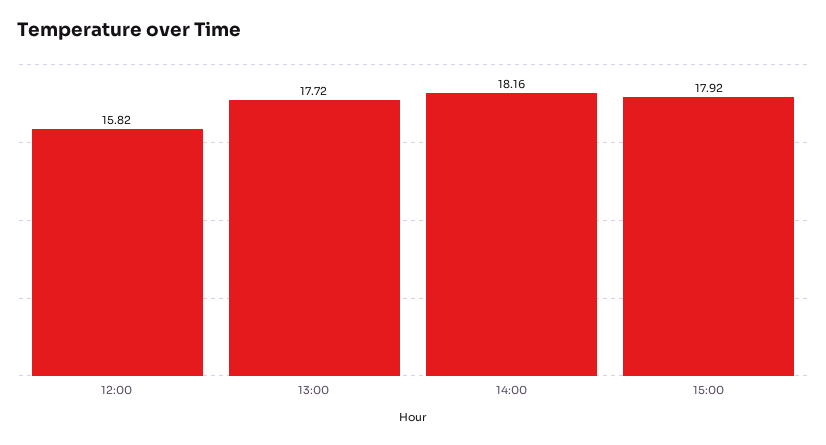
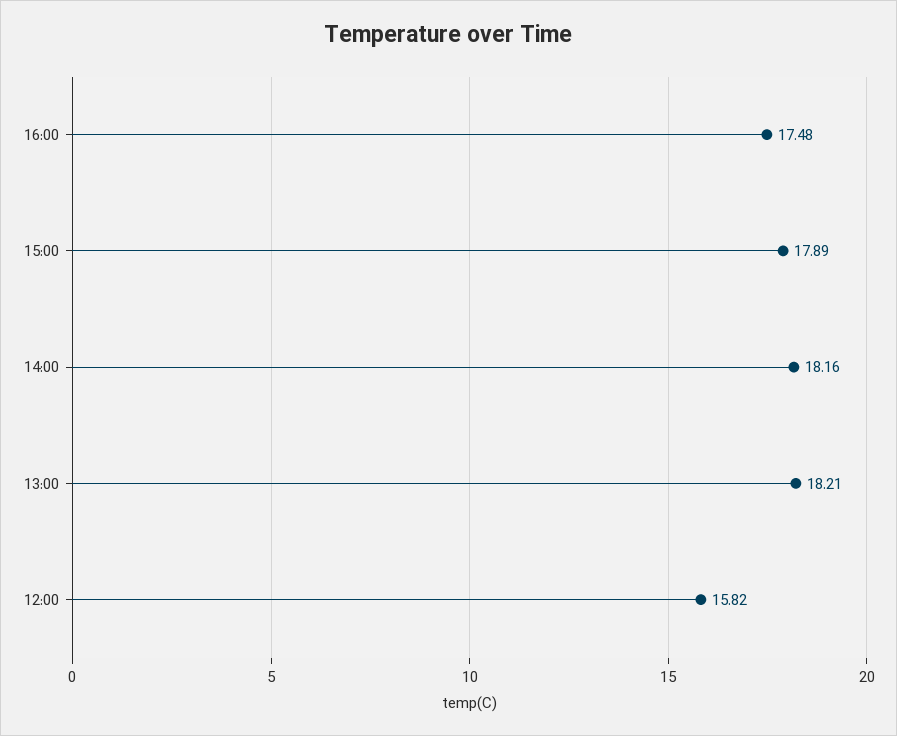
13:00: 17.72 -> 18.21
15:00: 17.92 -> 17.89
16:00: none -> 17.48

